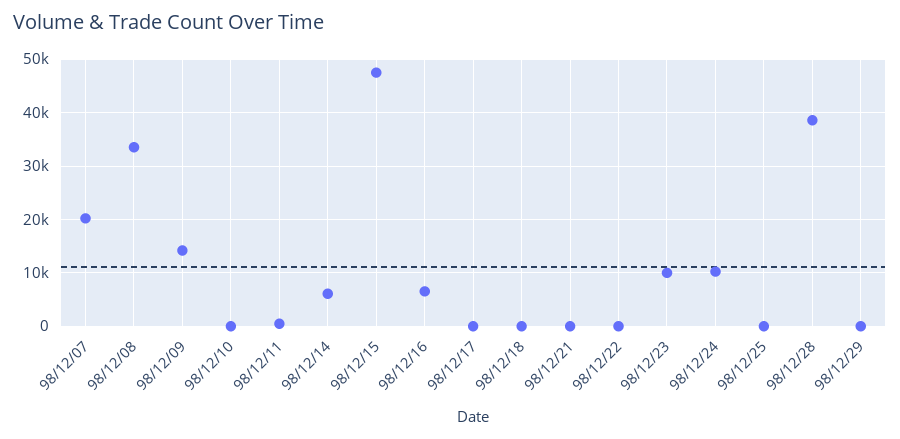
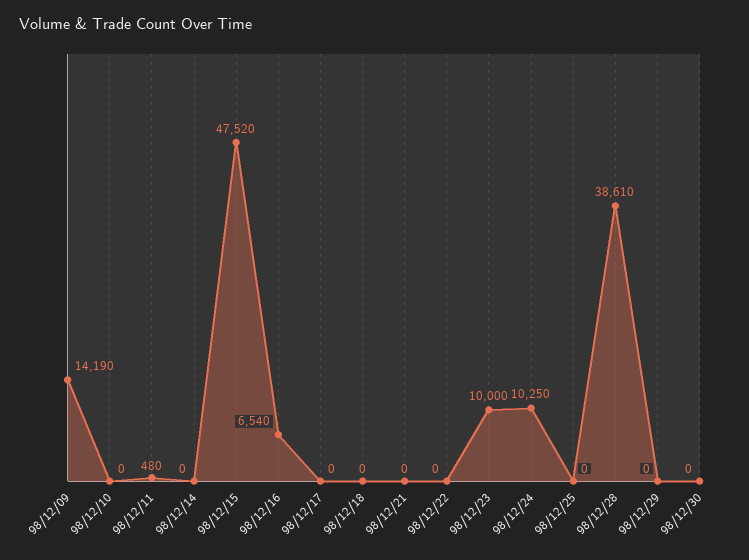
98/12/07: 20000 -> none
98/12/08: 34000 -> none
98/12/14: 6000 -> 0
98/12/30: none -> 0

